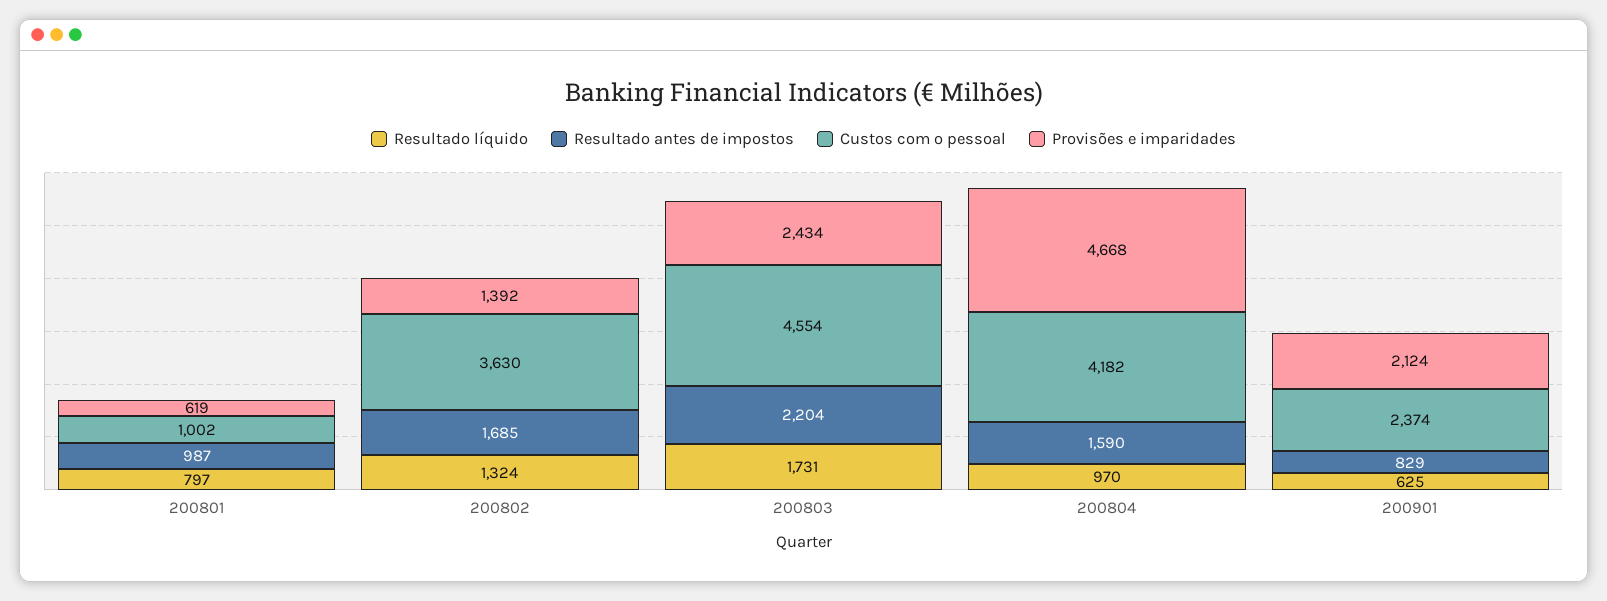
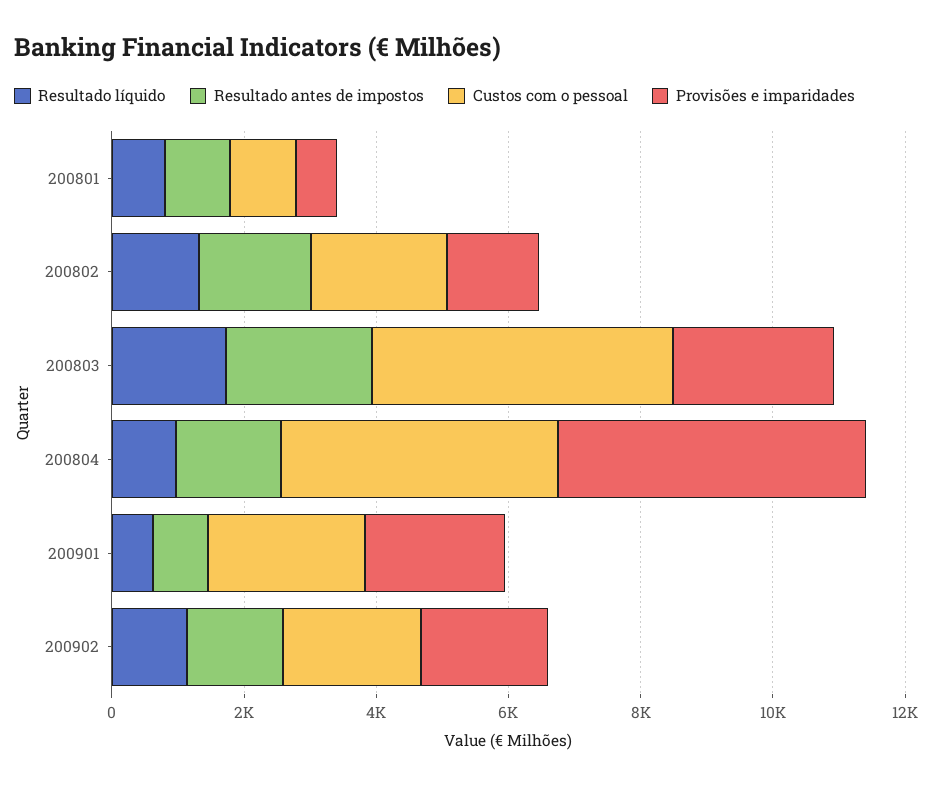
Custos com o pessoal, 200802: 3630 -> 2000
Resultado líquido, 200902: none -> 1000
Resultado antes de impostos, 200902: none -> 1500
Custos com o pessoal, 200902: none -> 2000
Provisões e imparidades, 200902: none -> 2000

